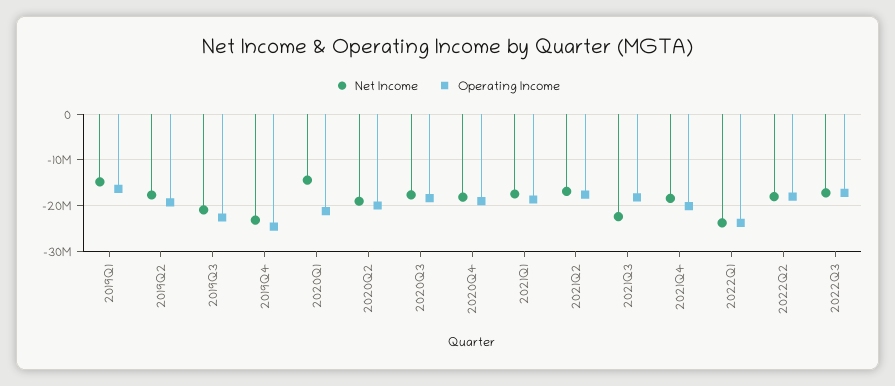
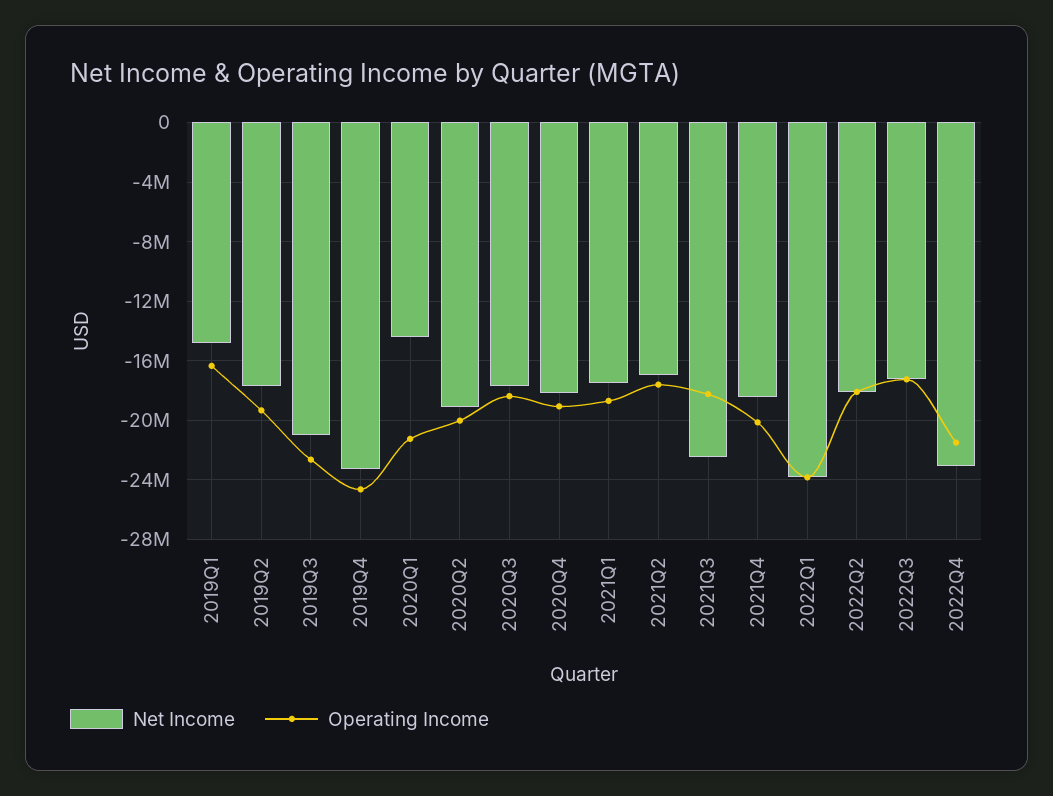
Net Income, 2022Q4: none -> -23000000
Operating Income, 2022Q4: none -> -21500000

